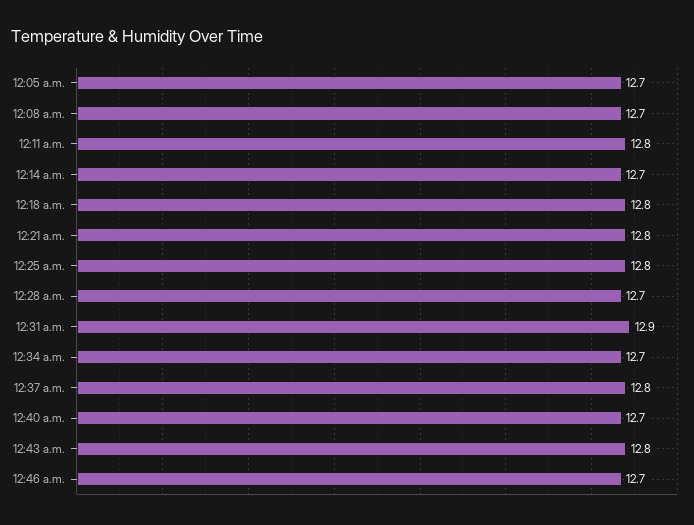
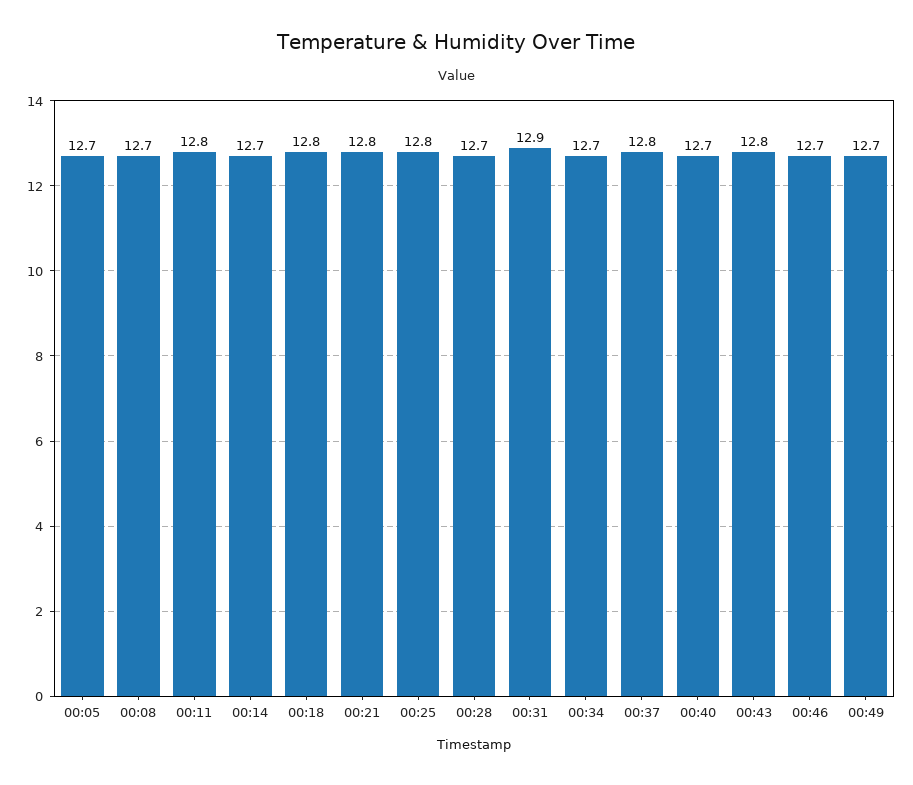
00:49: none -> 12.7

